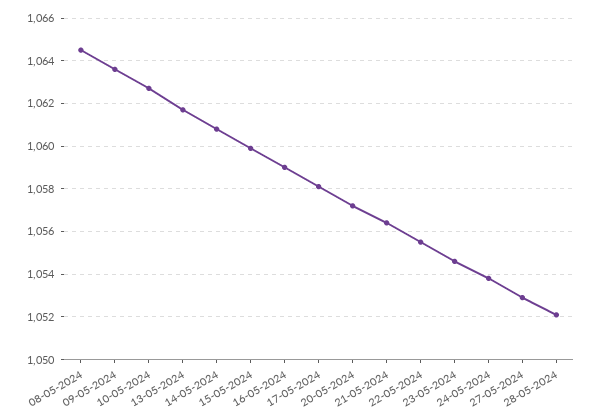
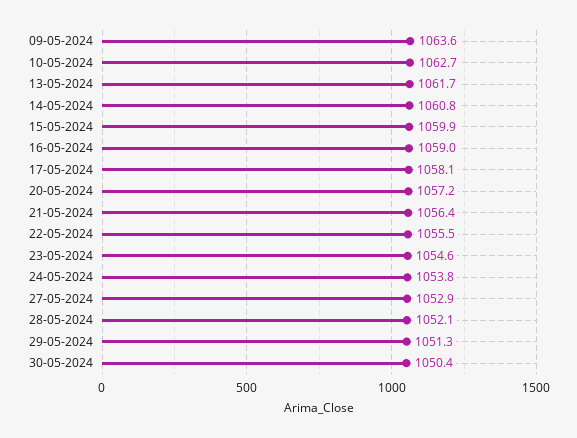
08-05-2024: 1064.5 -> none
29-05-2024: none -> 1051.3
30-05-2024: none -> 1050.4

